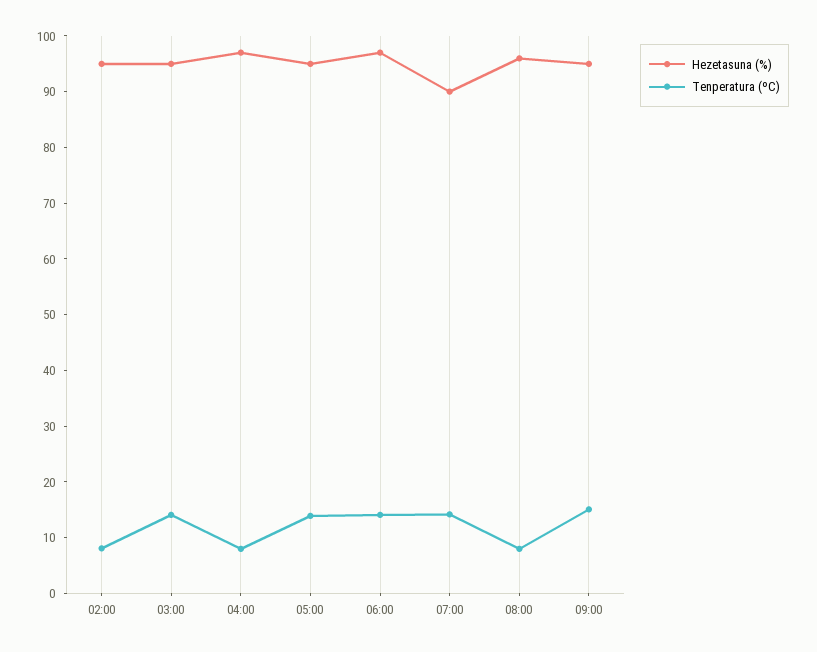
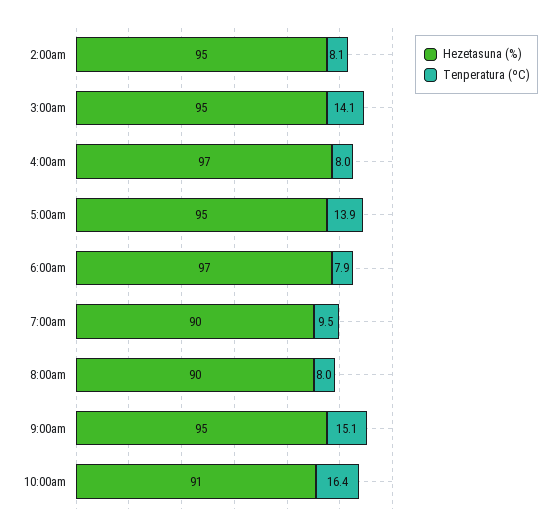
Tenperatura (ºC), 06:00: 14 -> 7.9
Tenperatura (ºC), 07:00: 14 -> 9.5
Hezetasuna (%), 08:00: 96 -> 90
Hezetasuna (%), 10:00am: none -> 91
Tenperatura (ºC), 10:00am: none -> 16.4

